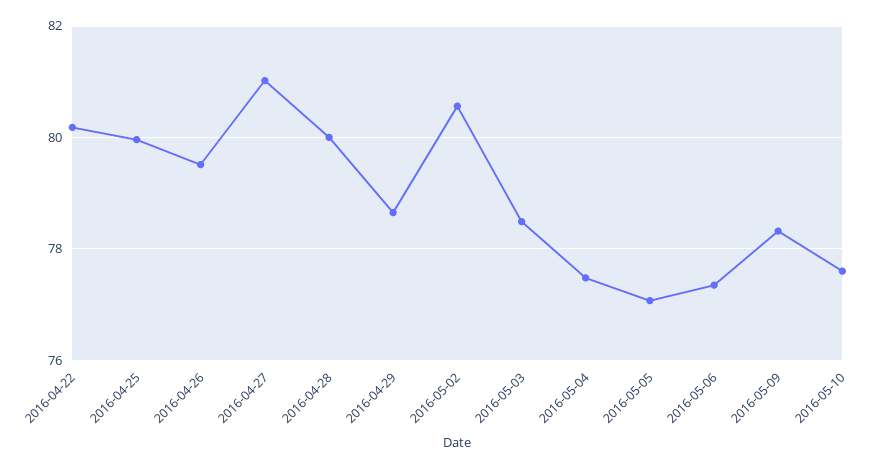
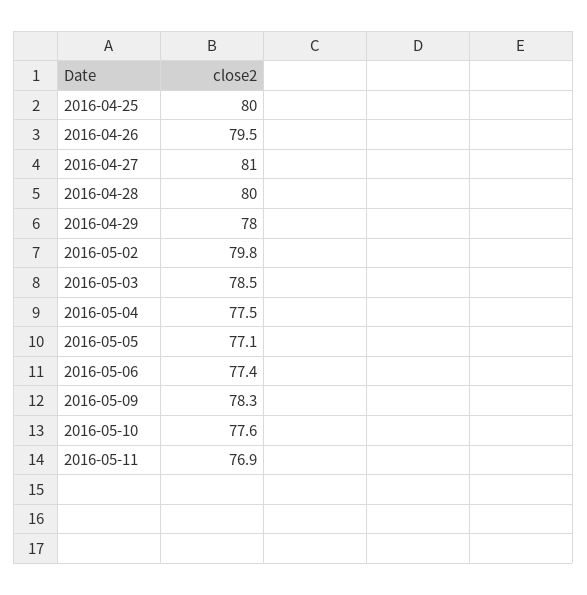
2016-04-22: 80.2 -> none
2016-04-29: 78.6 -> 78
2016-05-02: 80.6 -> 79.8
2016-05-11: none -> 76.9

